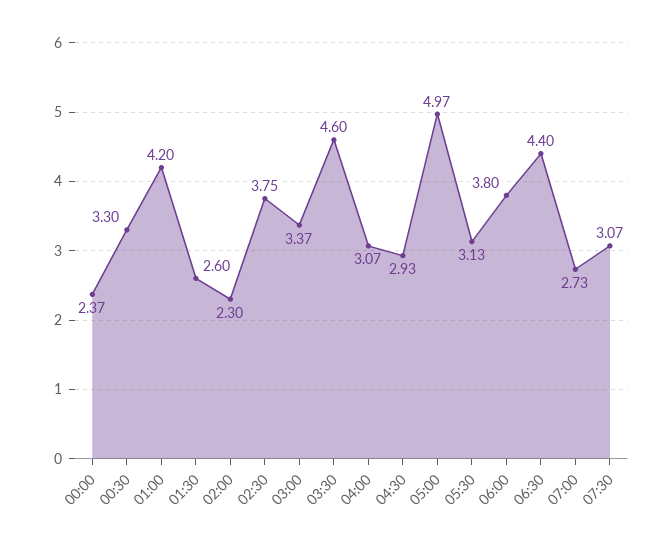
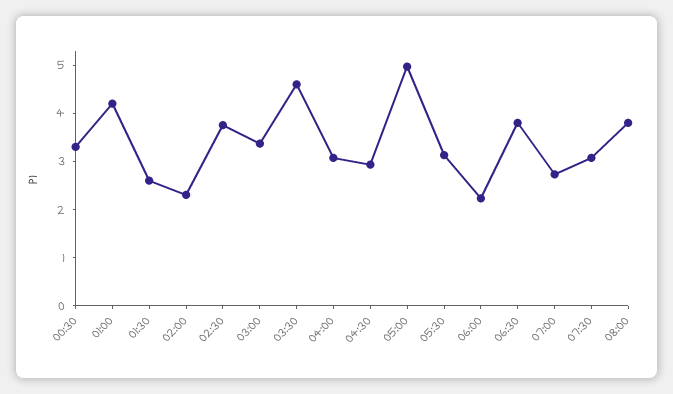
00:00: 2.37 -> none
06:00: 3.8 -> 2.2
06:30: 4.4 -> 3.8
08:00: none -> 3.8

